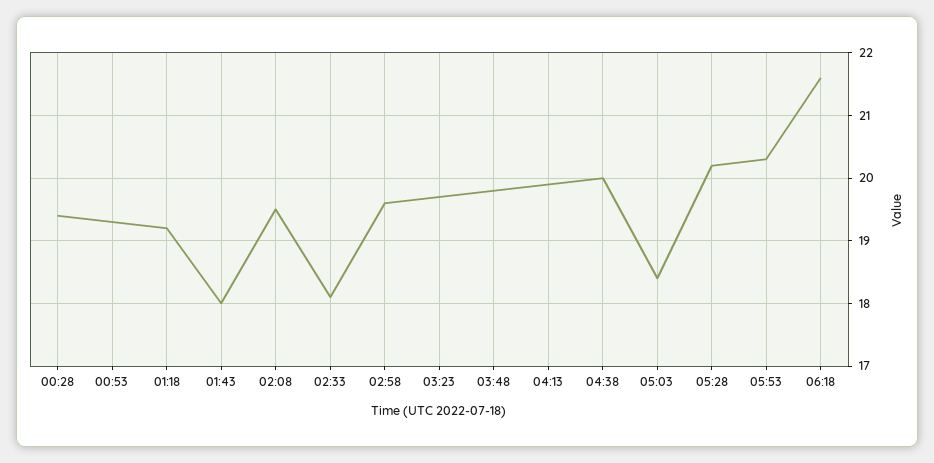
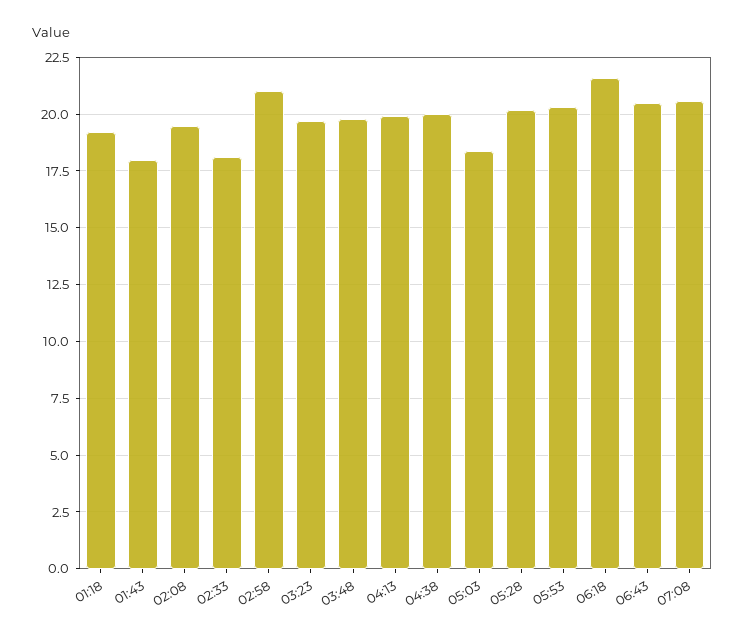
00:28: 19.4 -> none
00:53: 19.3 -> none
02:58: 19.6 -> 21
06:43: none -> 20.5
07:08: none -> 20.5

